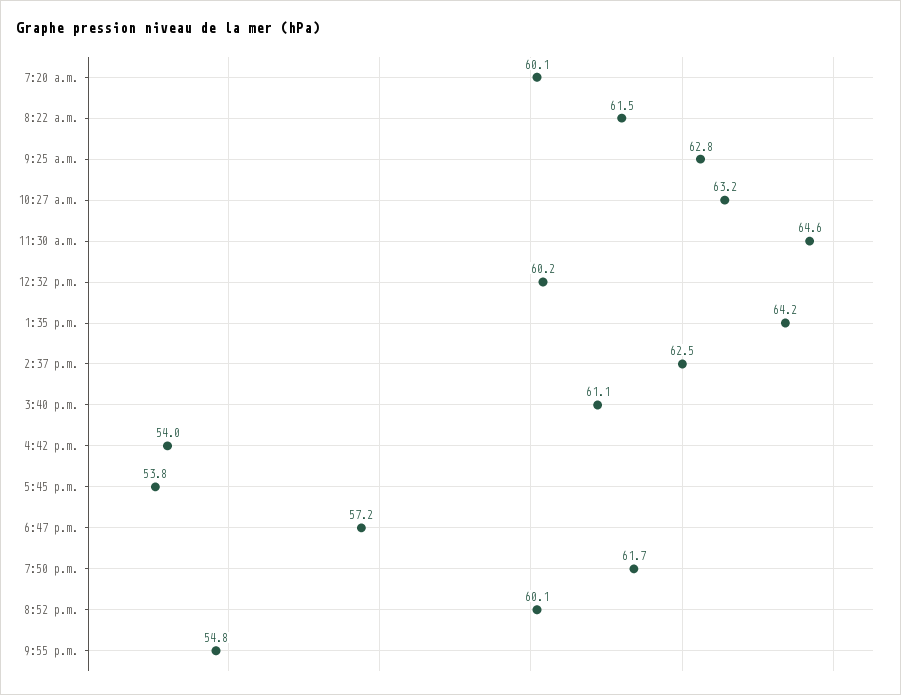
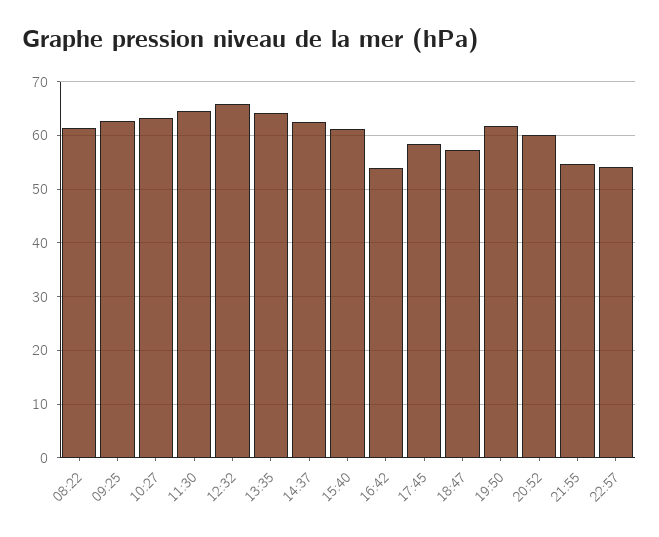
7:20 a.m.: 60.1 -> none
12:32 p.m.: 60.2 -> 66
5:45 p.m.: 53.8 -> 58
22:57: none -> 54

